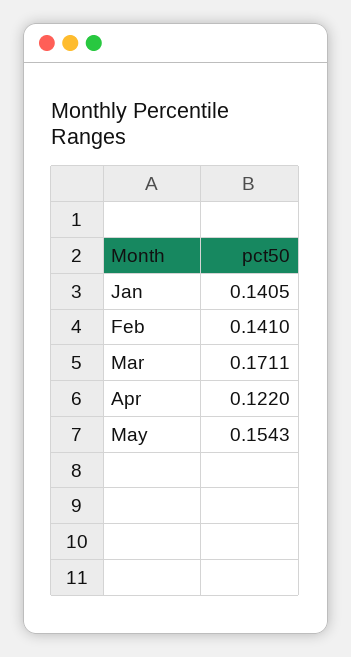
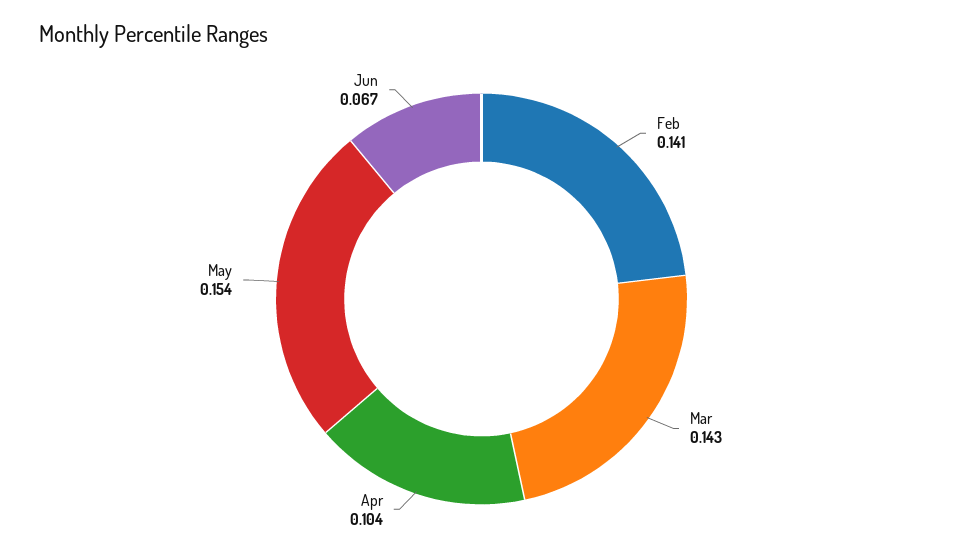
Jan: 0.1405 -> none
Mar: 0.1711 -> 0.143
Apr: 0.122 -> 0.104
Jun: none -> 0.067

